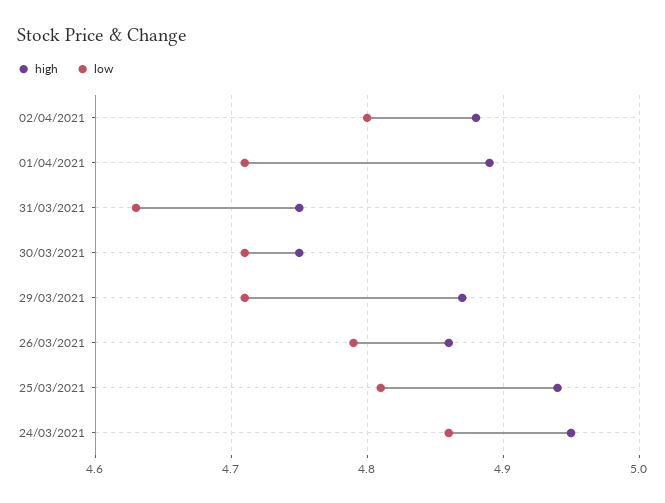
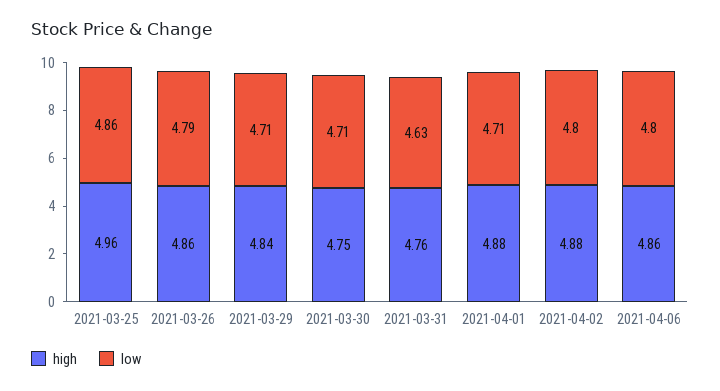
high, 01/04/2021: 4.89 -> 4.88
high, 31/03/2021: 4.75 -> 4.76
high, 29/03/2021: 4.87 -> 4.84
high, 25/03/2021: 4.94 -> 4.96
low, 25/03/2021: 4.81 -> 4.86
high, 24/03/2021: 4.95 -> none
low, 24/03/2021: 4.86 -> none
high, 2021-04-06: none -> 4.86
low, 2021-04-06: none -> 4.8

